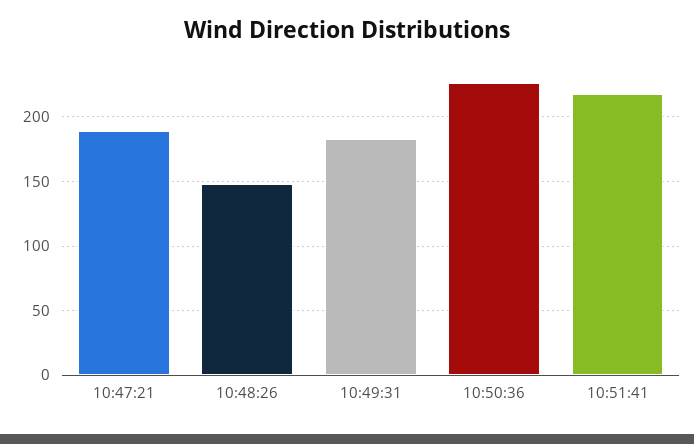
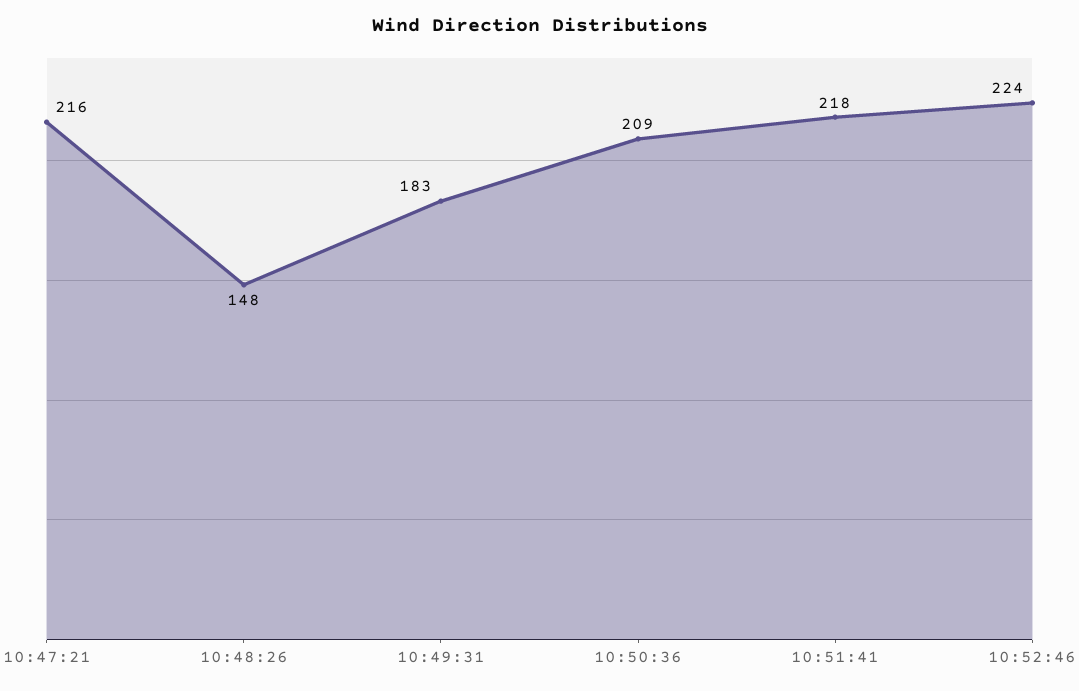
10:47:21: 190 -> 216
10:50:36: 225 -> 209
10:52:46: none -> 224

